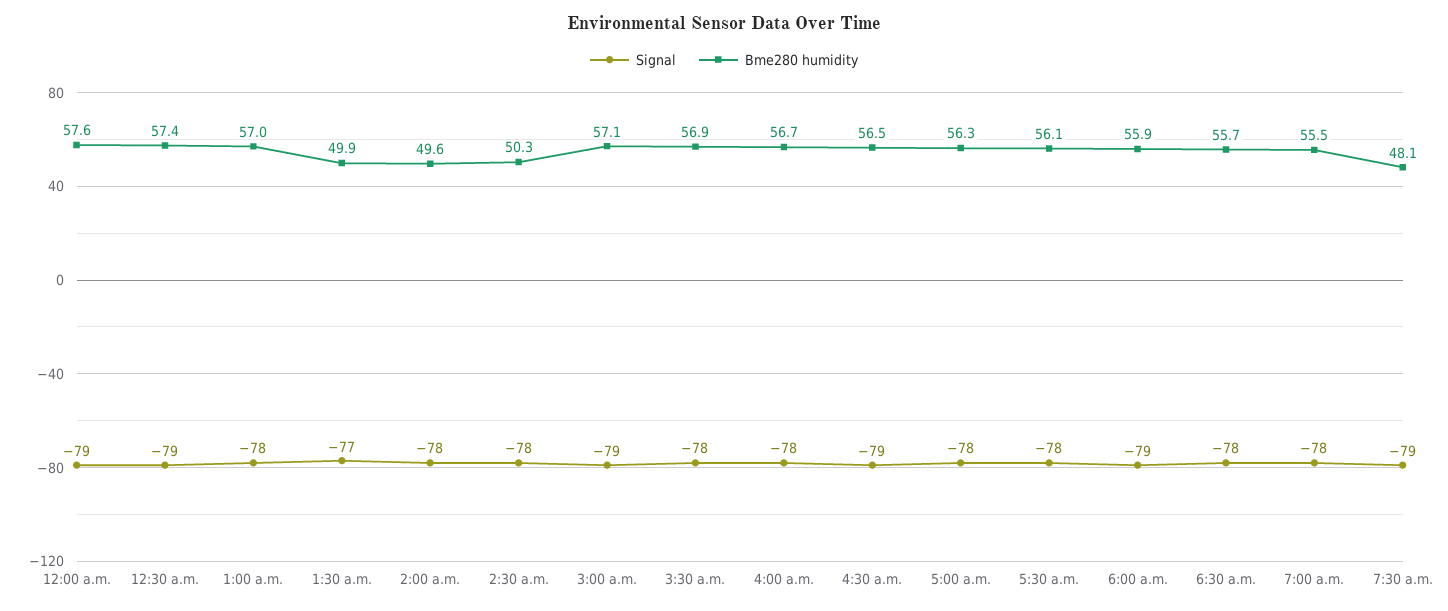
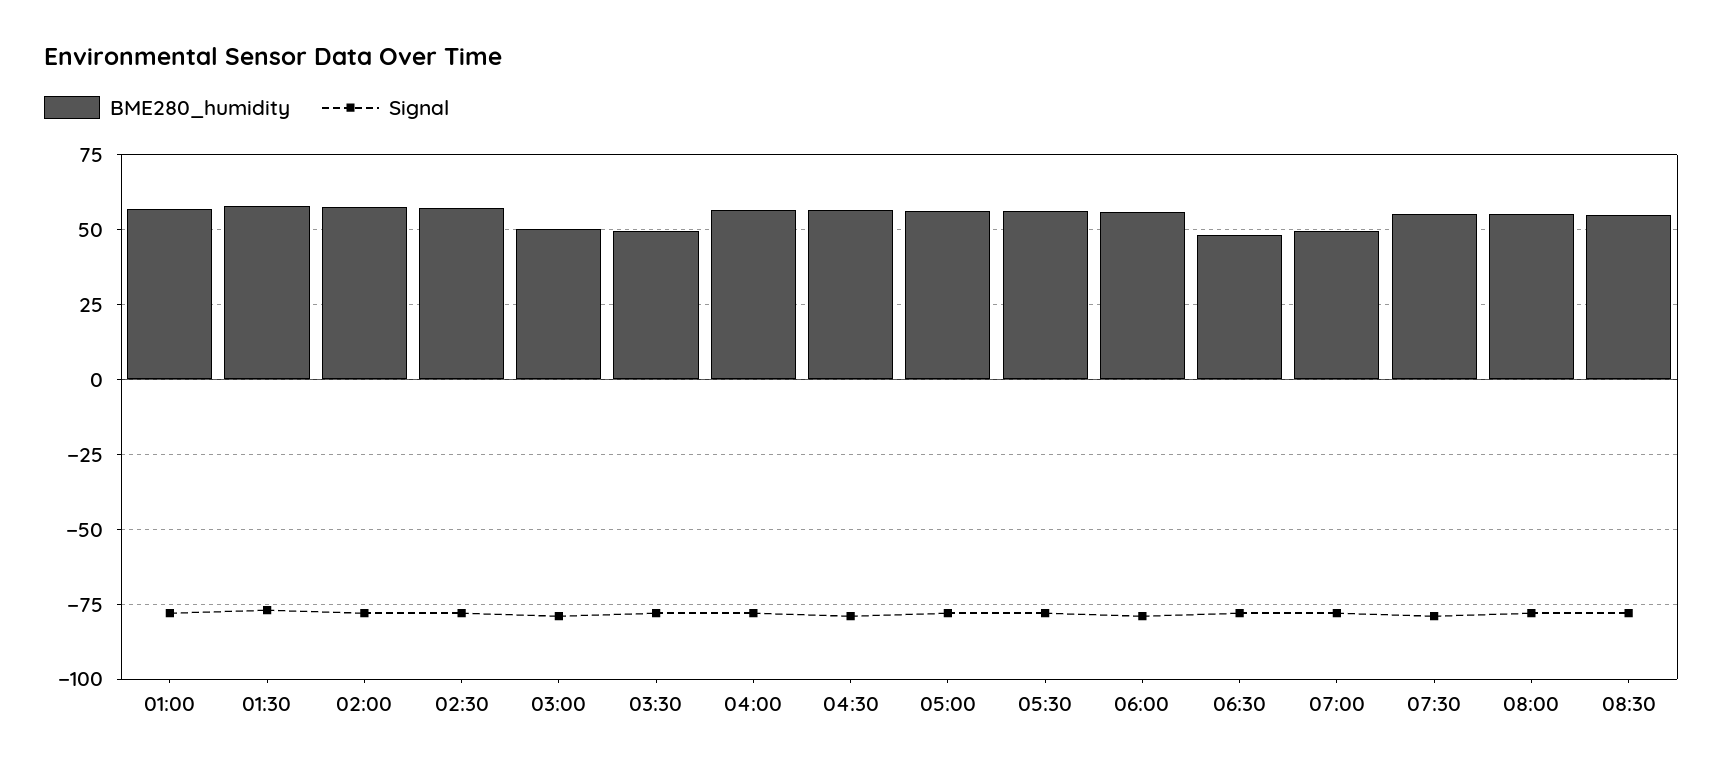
Signal, 12:00 a.m.: -79 -> none
Bme280 humidity, 12:00 a.m.: 57.6 -> none
Signal, 12:30 a.m.: -79 -> none
Bme280 humidity, 12:30 a.m.: 57.4 -> none
Bme280 humidity, 1:30 a.m.: 49.9 -> 57.5
Bme280 humidity, 2:00 a.m.: 49.6 -> 57.5
Bme280 humidity, 2:30 a.m.: 50.3 -> 57.5
Bme280 humidity, 3:00 a.m.: 57.1 -> 50
Bme280 humidity, 3:30 a.m.: 56.9 -> 50
Bme280 humidity, 6:30 a.m.: 55.7 -> 47.5
Bme280 humidity, 7:00 a.m.: 55.5 -> 50
Bme280 humidity, 7:30 a.m.: 48.1 -> 55
Bme280 humidity, 08:00: none -> 55
Signal, 08:00: none -> -77.5
Bme280 humidity, 08:30: none -> 55
Signal, 08:30: none -> -77.5

